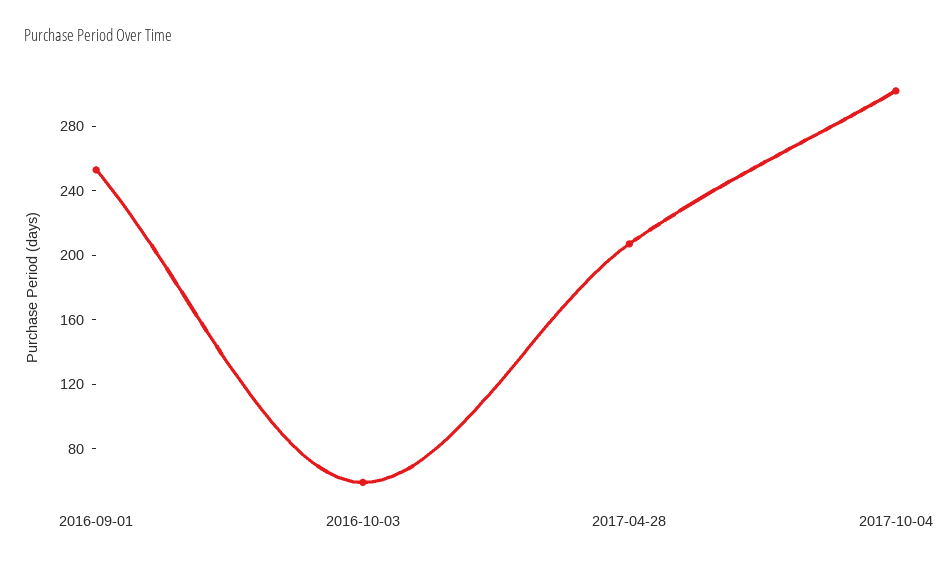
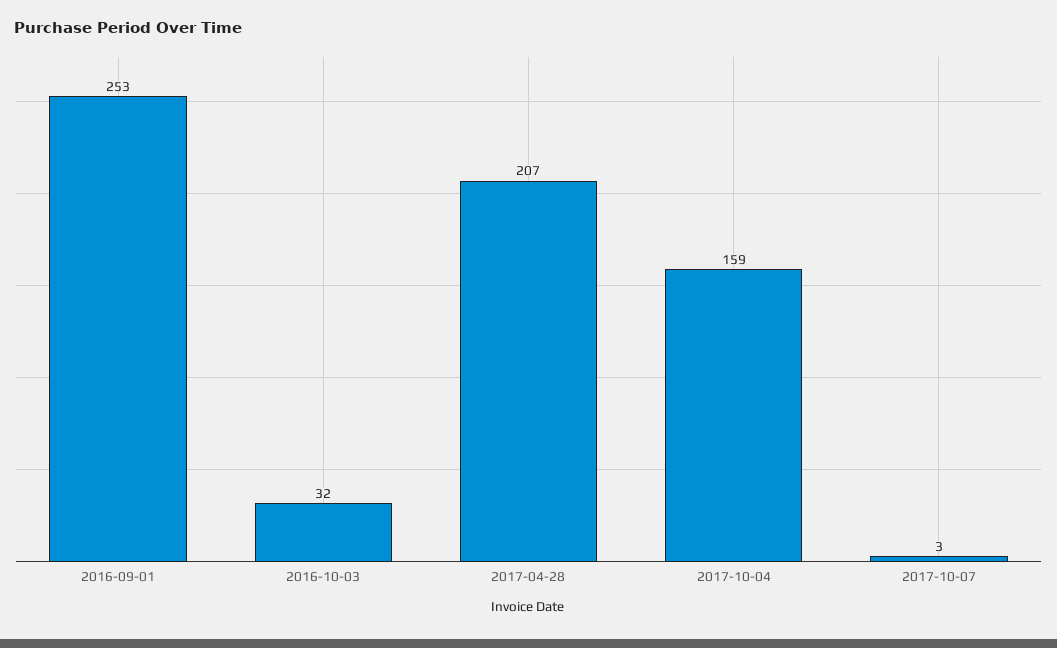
2016-10-03: 60 -> 32
2017-10-04: 300 -> 159
2017-10-07: none -> 3

